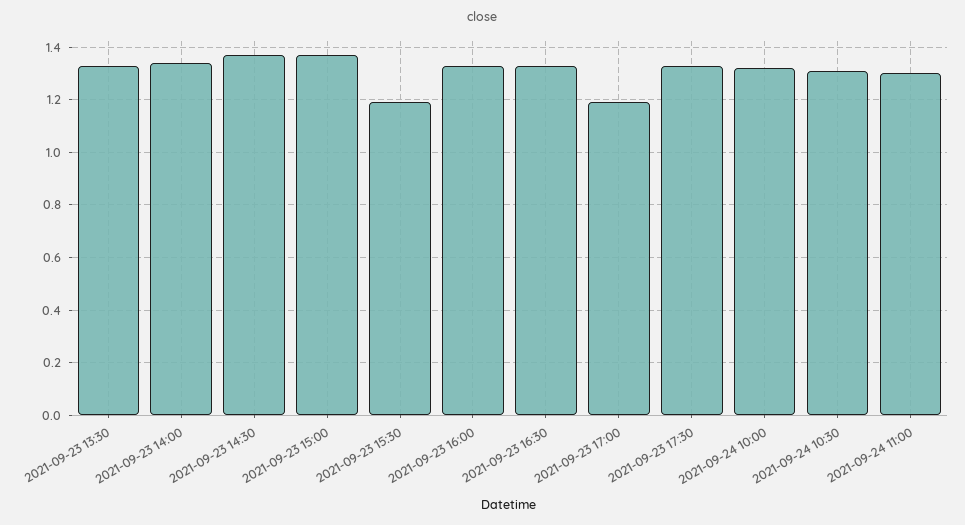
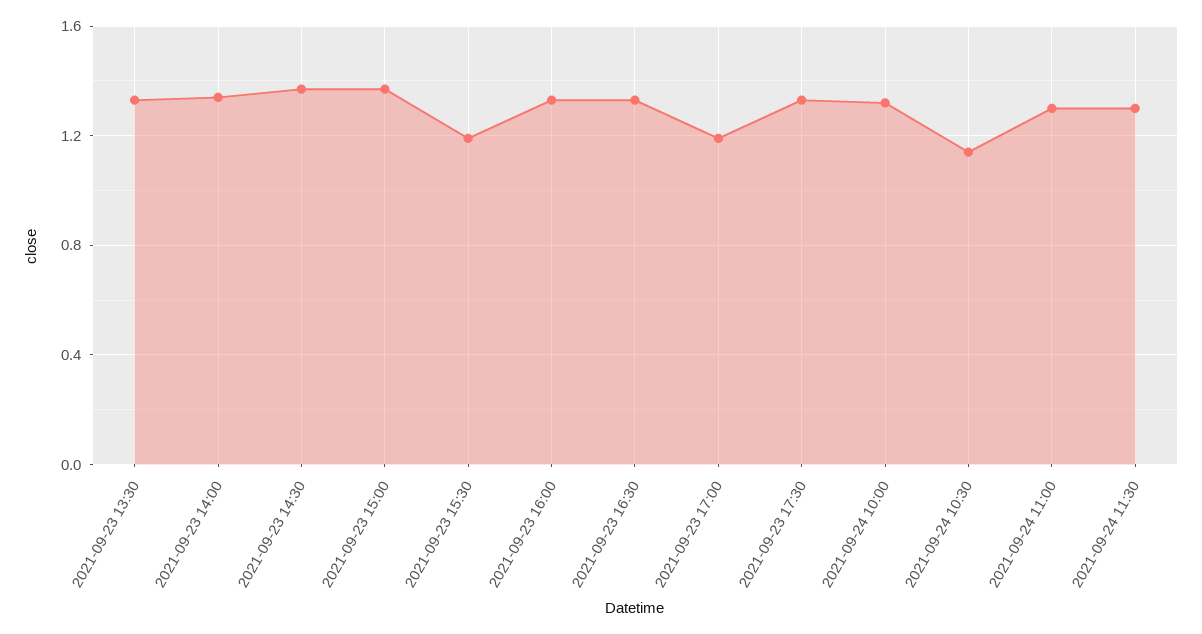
2021-09-24 10:30: 1.3 -> 1.15
2021-09-24 11:30: none -> 1.3

